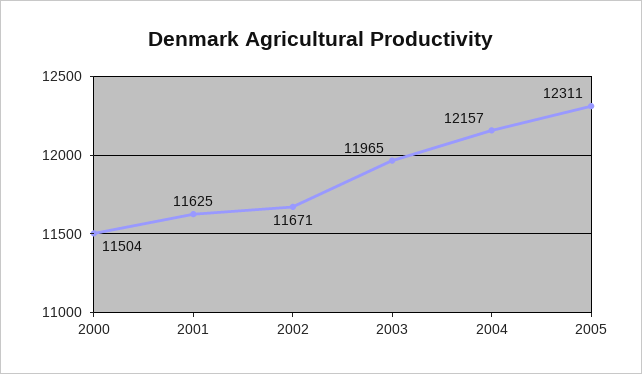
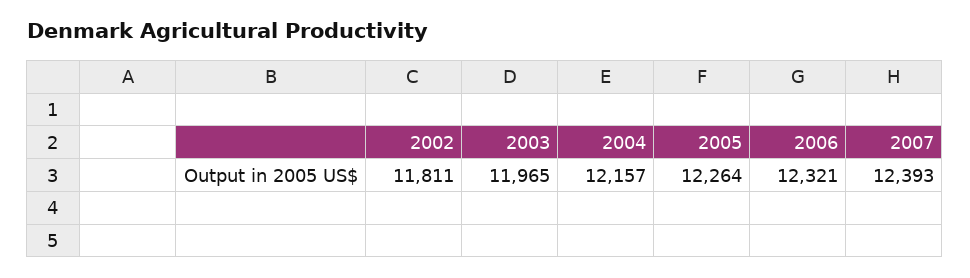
2000: 11504 -> none
2001: 11625 -> none
2002: 11671 -> 11811
2005: 12311 -> 12264
2006: none -> 12321
2007: none -> 12393

